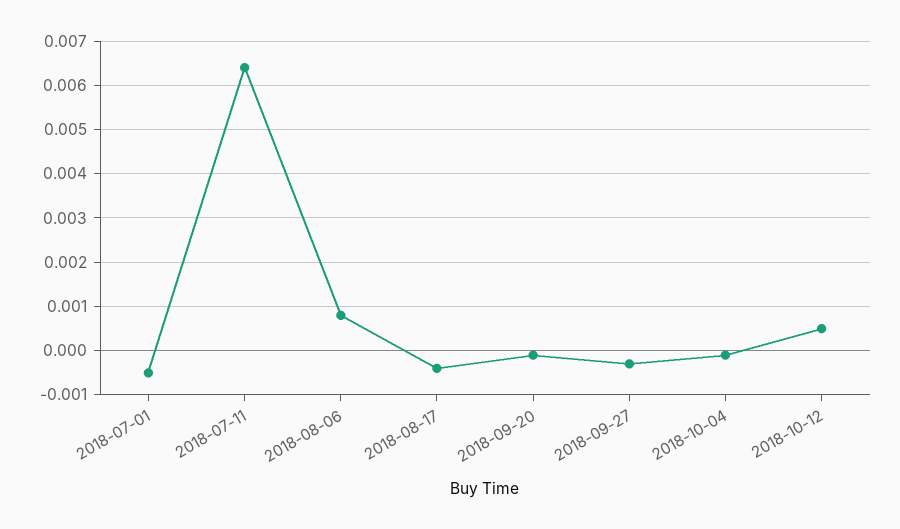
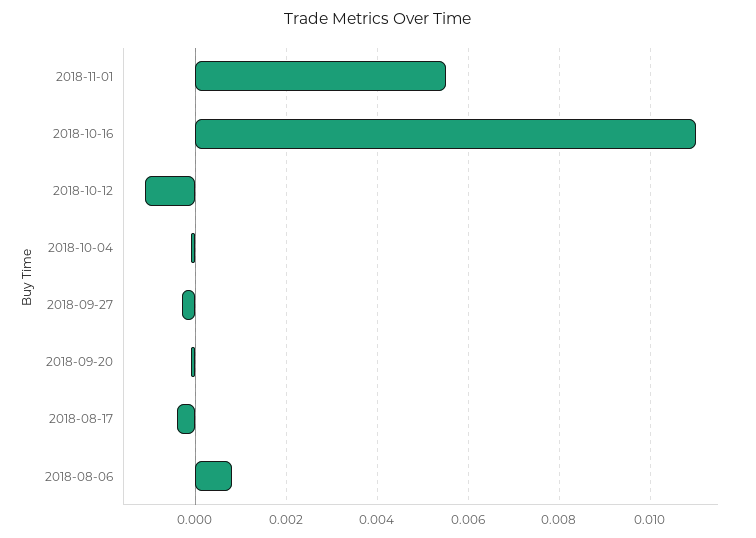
2018-07-01: -0.0005 -> none
2018-07-11: 0.0065 -> none
2018-10-12: 0.0005 -> -0.001
2018-11-01: none -> 0.0055
2018-10-16: none -> 0.011

